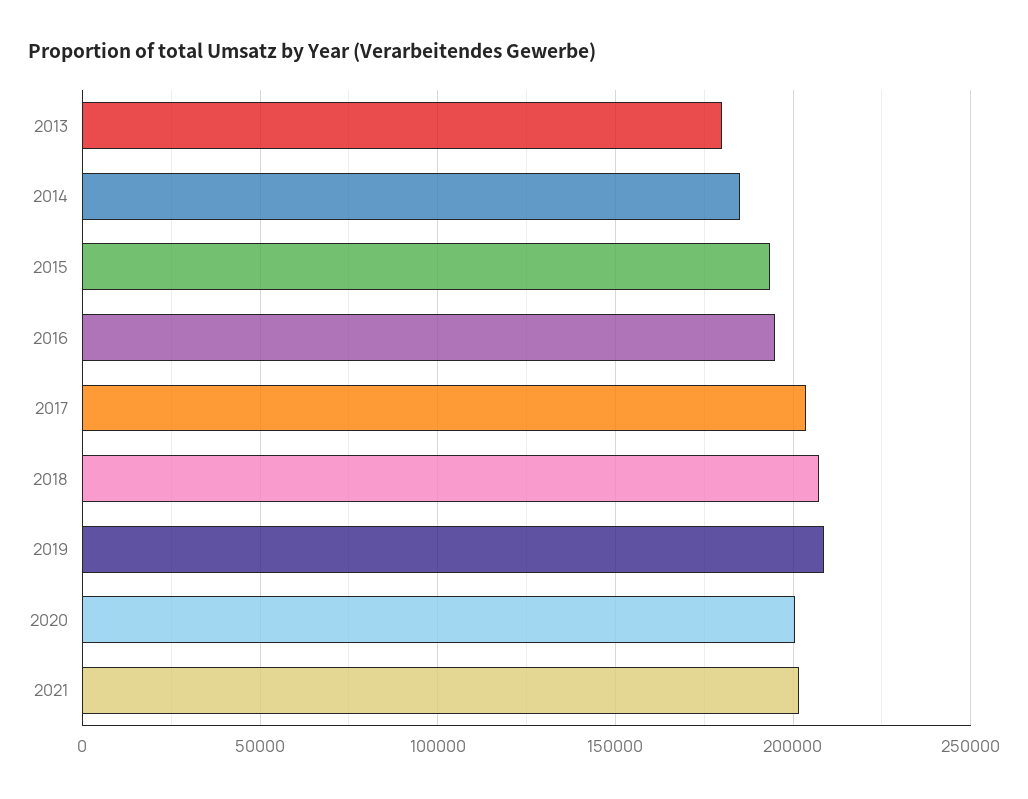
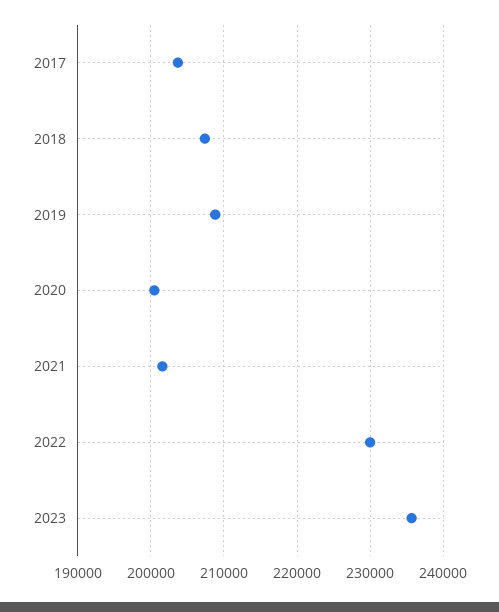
2013: 180000 -> none
2014: 185000 -> none
2015: 195000 -> none
2016: 195000 -> none
2022: none -> 230000
2023: none -> 236000

